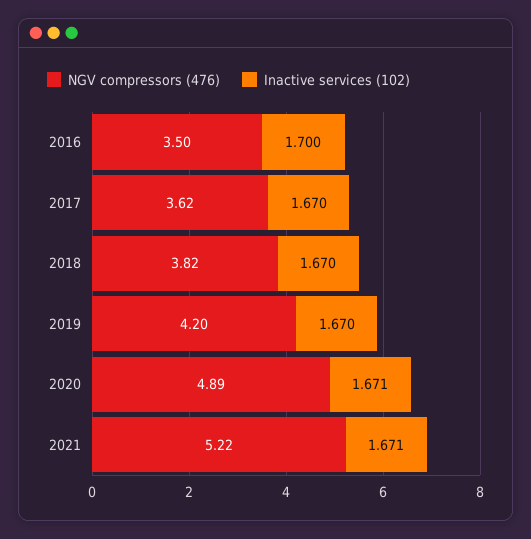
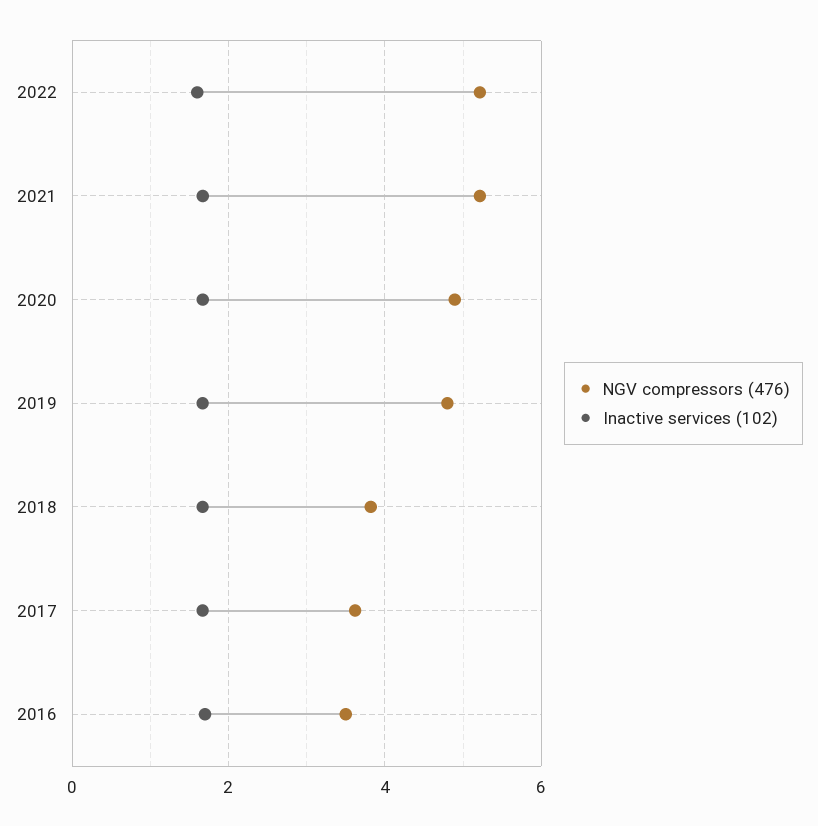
NGV compressors (476), 2019: 4.2 -> 4.8
NGV compressors (476), 2022: none -> 5.2
Inactive services (102), 2022: none -> 1.6

